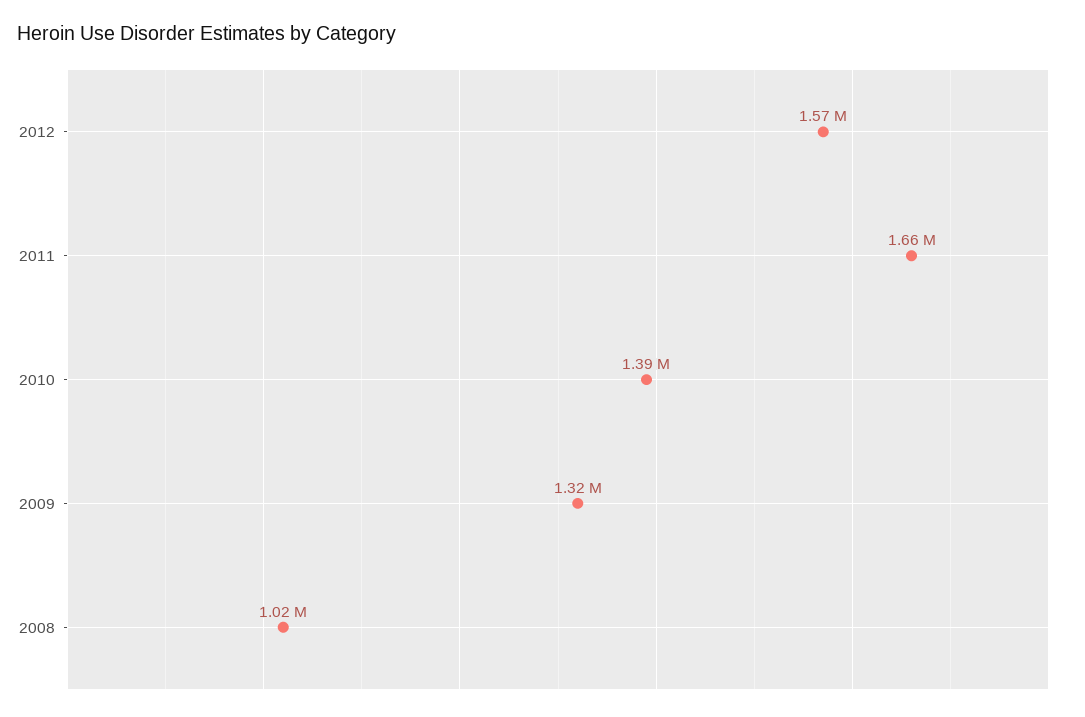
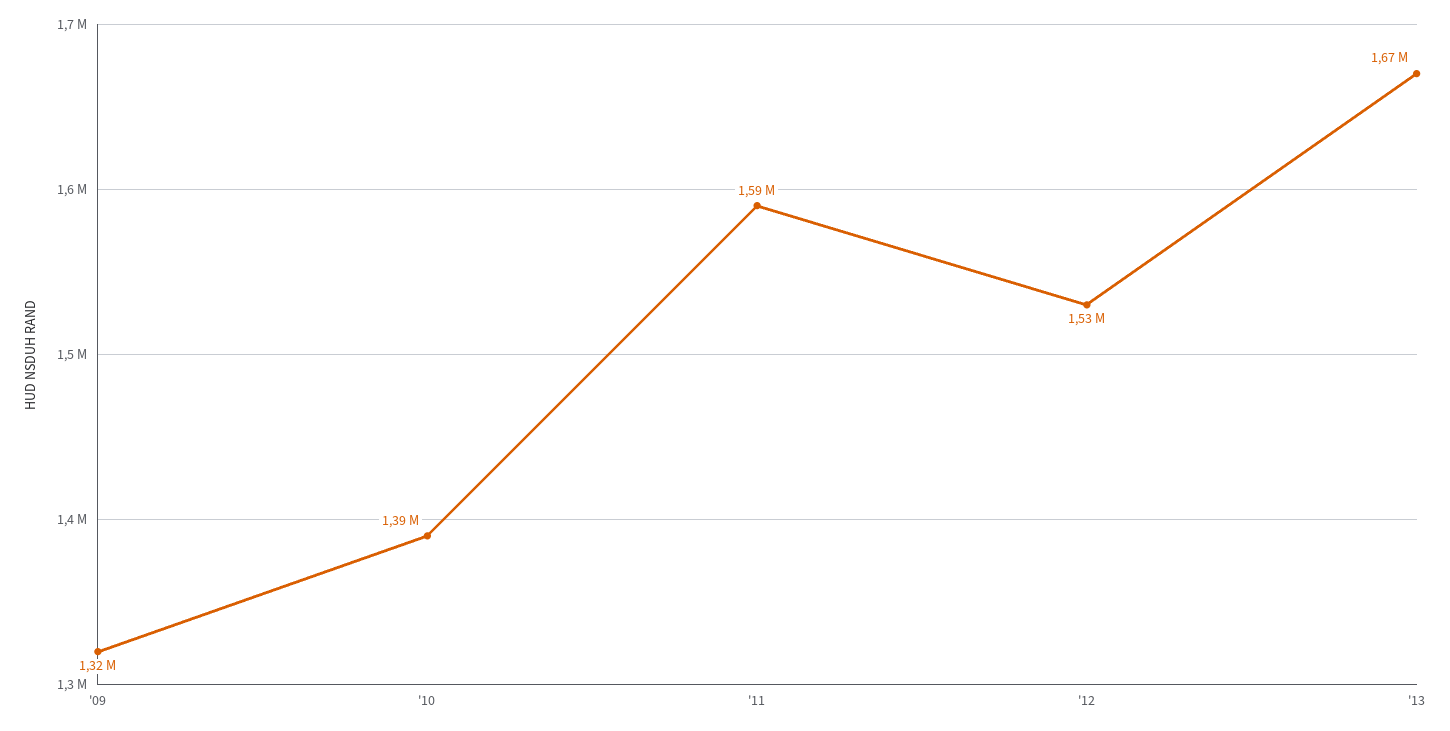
2012: 1570000 -> 1530000
2011: 1660000 -> 1590000
2008: 1020000 -> none
'13: none -> 1670000

